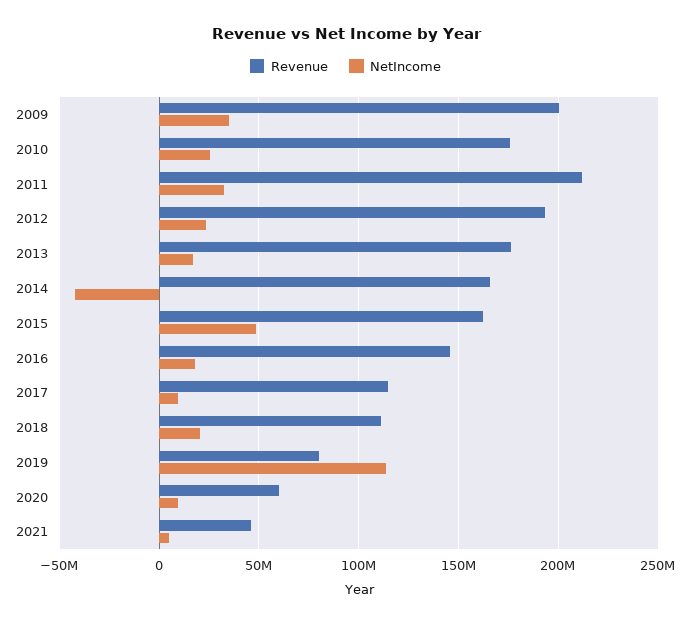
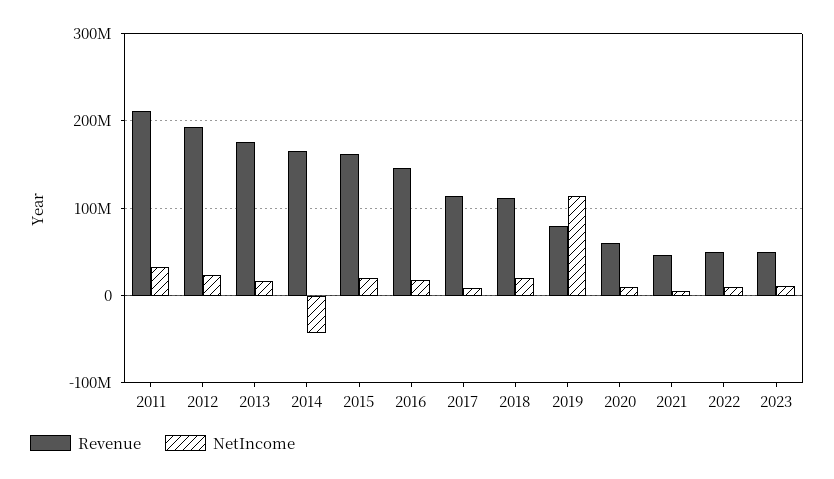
Revenue, 2009: 200000000 -> none
NetIncome, 2009: 35000000 -> none
Revenue, 2010: 175000000 -> none
NetIncome, 2010: 25000000 -> none
NetIncome, 2015: 50000000 -> 20000000
Revenue, 2022: none -> 50000000
NetIncome, 2022: none -> 10000000
Revenue, 2023: none -> 50000000
NetIncome, 2023: none -> 10000000

